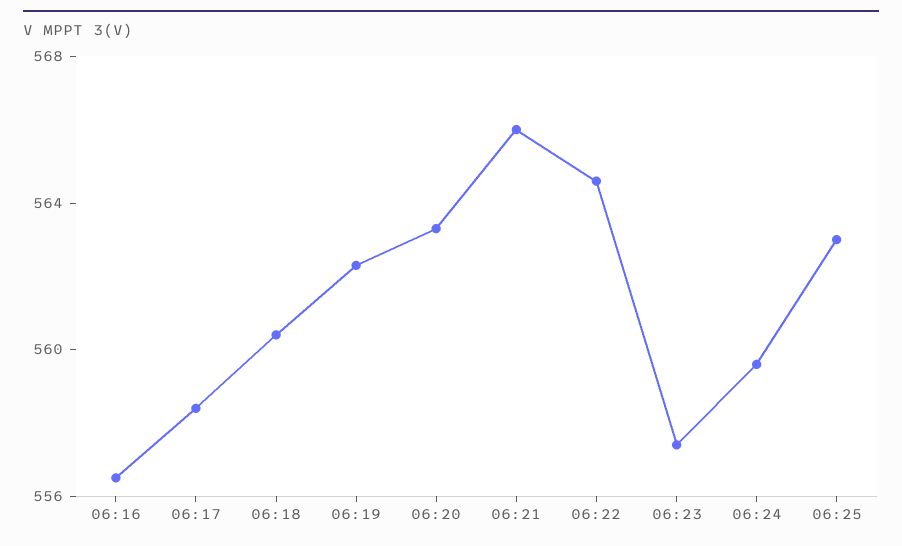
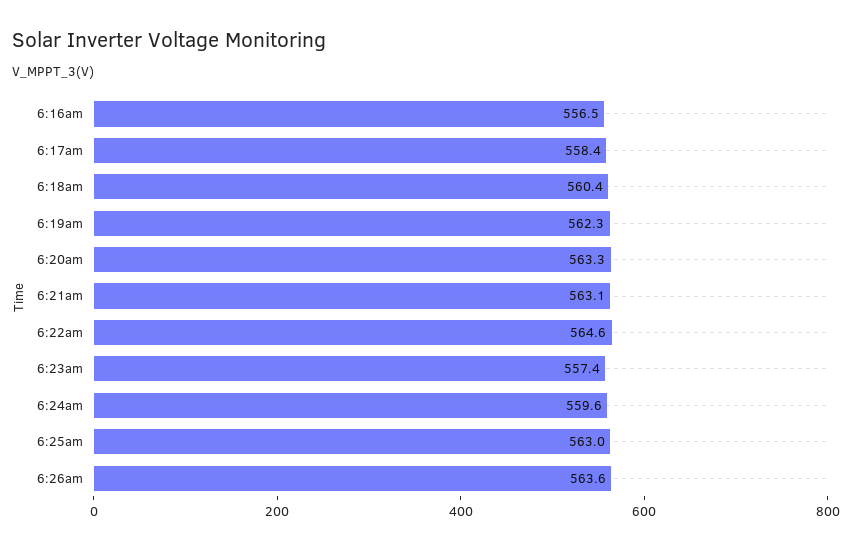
06:21: 566 -> 563.1
6:26am: none -> 563.6

